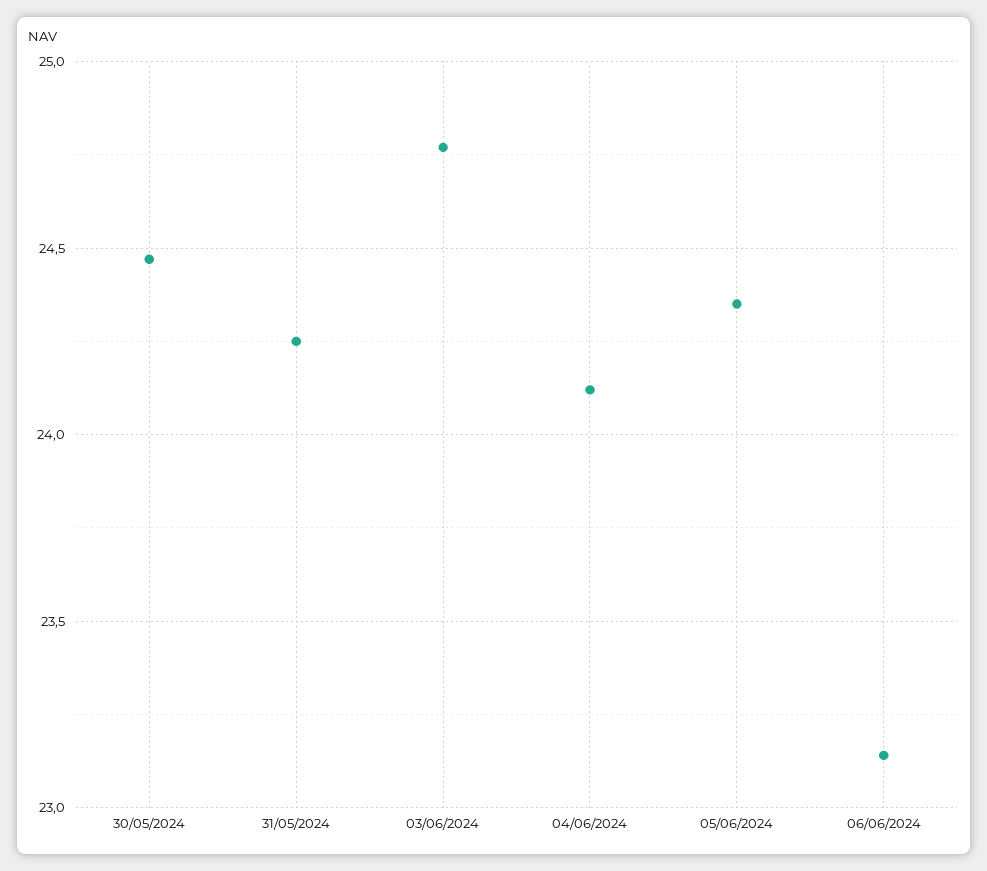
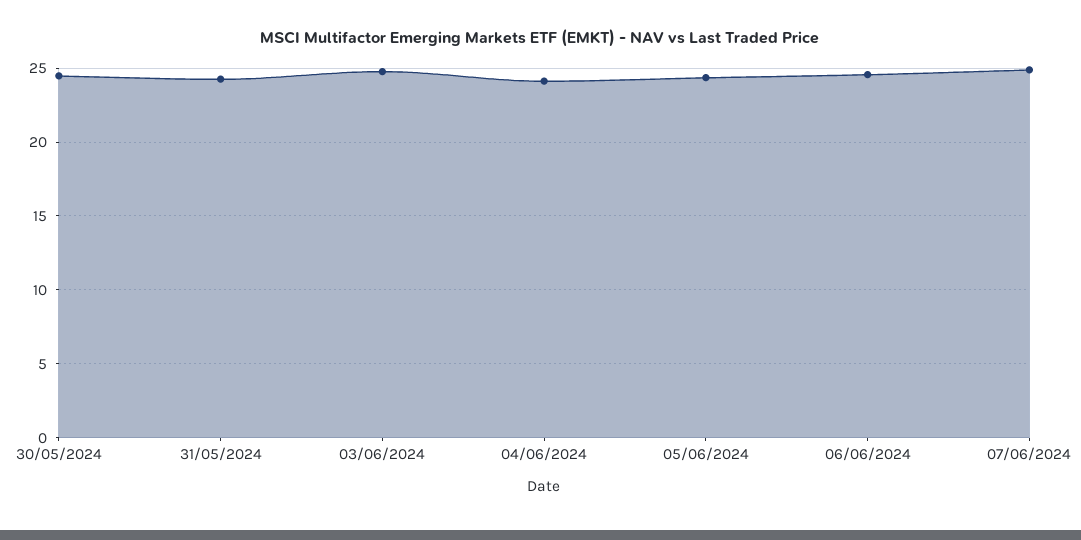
06/06/2024: 23.15 -> 24.5
07/06/2024: none -> 25

